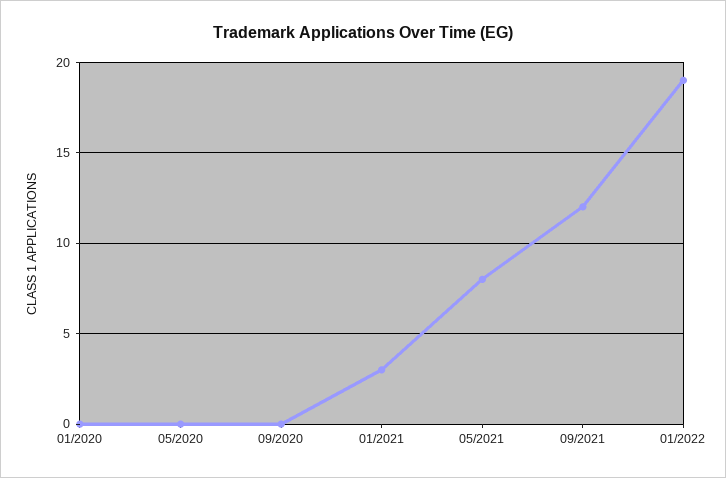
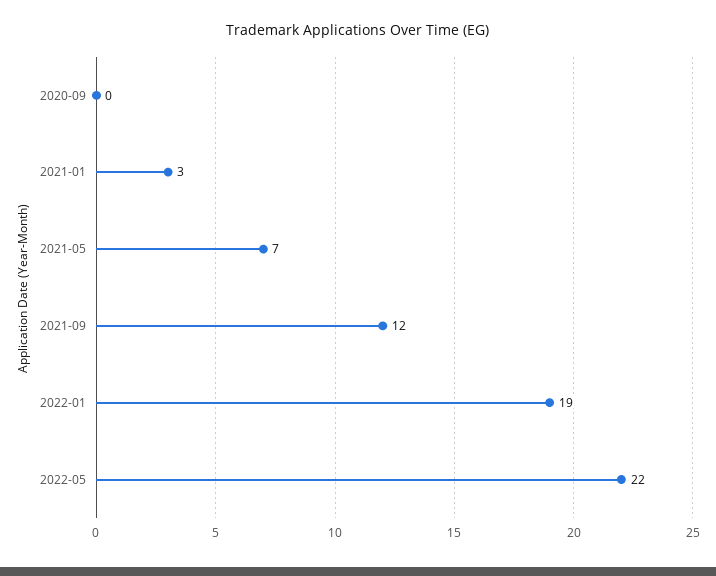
01/2020: 0 -> none
05/2020: 0 -> none
05/2021: 8 -> 7
2022-05: none -> 22

